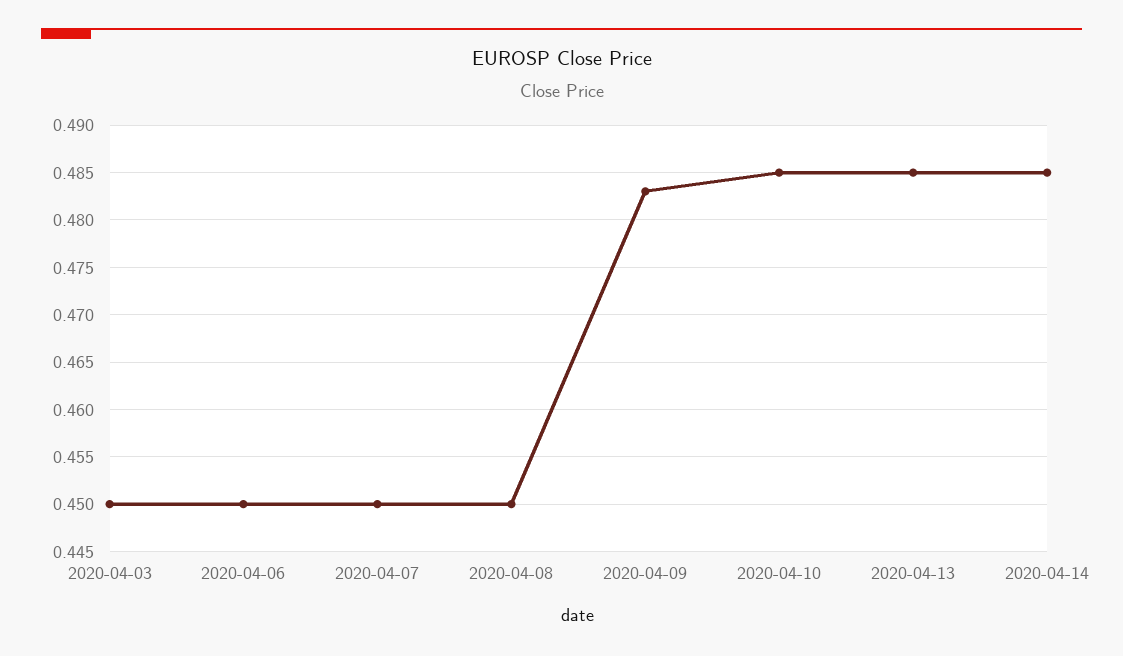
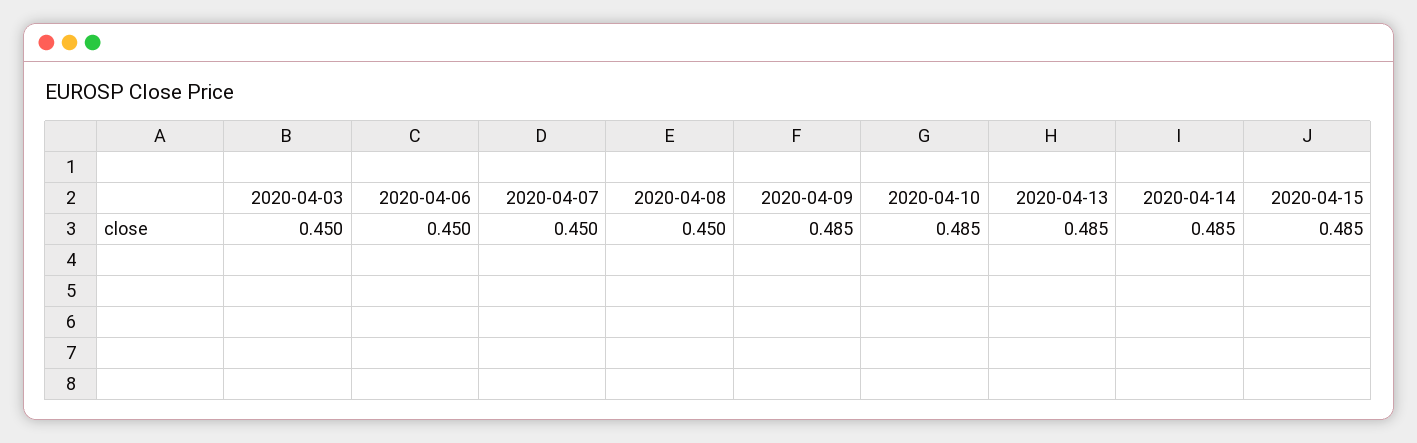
2020-04-09: 0.483 -> 0.485
2020-04-15: none -> 0.485

